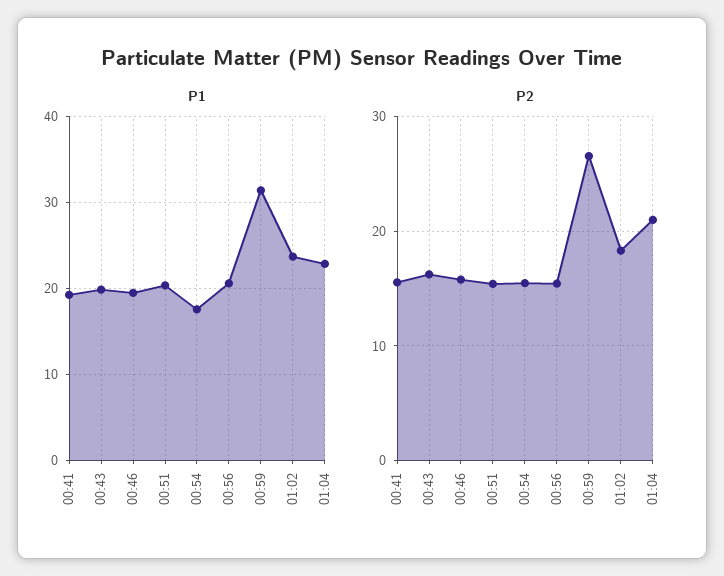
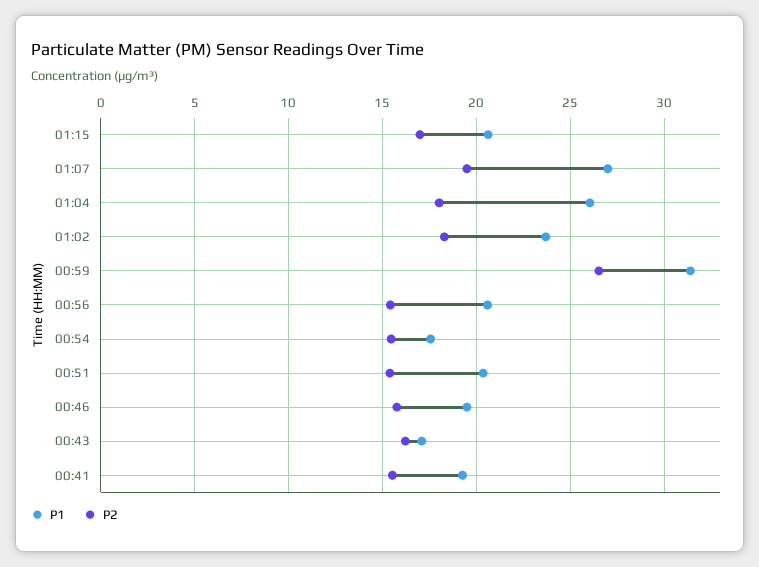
P1, 00:43: 20 -> 17
P1, 01:04: 23 -> 26
P2, 01:04: 21 -> 18
P1, 01:15: none -> 20.5
P2, 01:15: none -> 17
P1, 01:07: none -> 27
P2, 01:07: none -> 19.5

